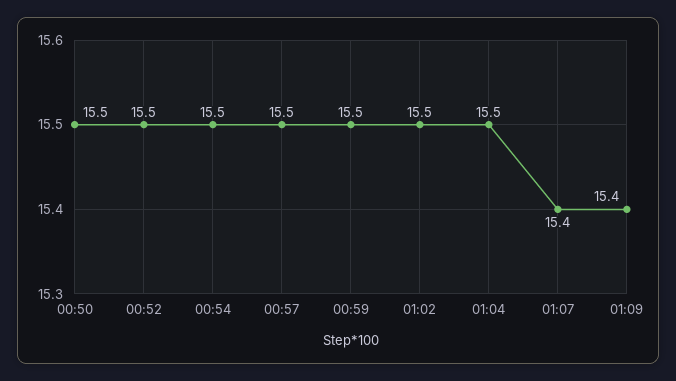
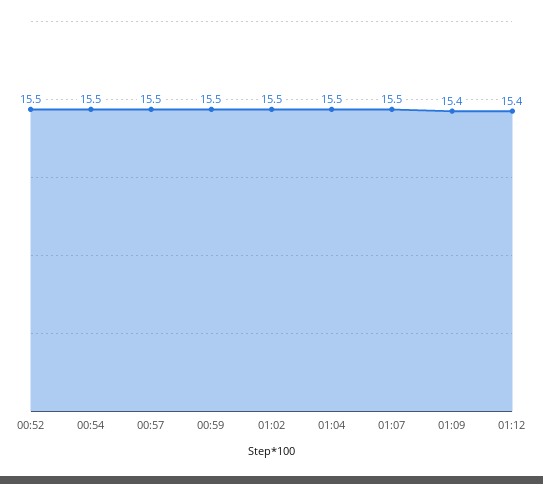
00:50: 15.5 -> none
01:07: 15.4 -> 15.5
01:12: none -> 15.4

